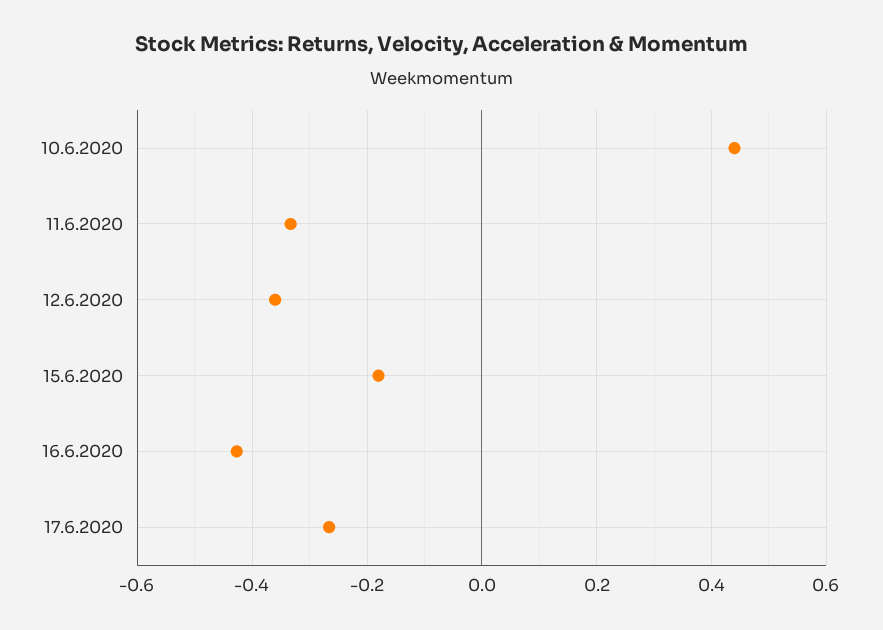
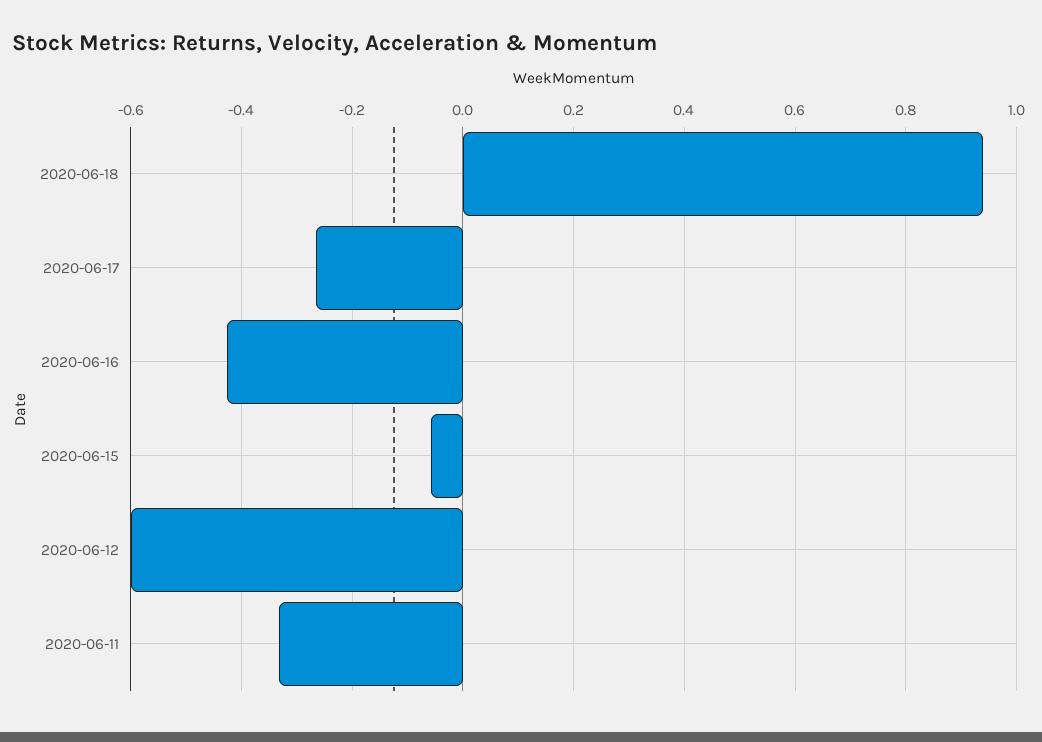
10.6.2020: 0.44 -> none
12.6.2020: -0.36 -> -0.6
15.6.2020: -0.18 -> -0.06
2020-06-18: none -> 0.94

